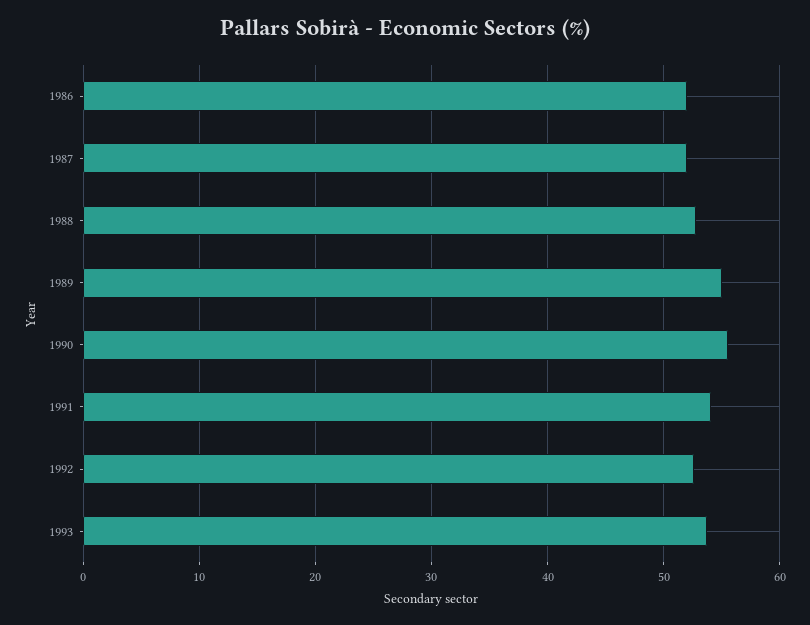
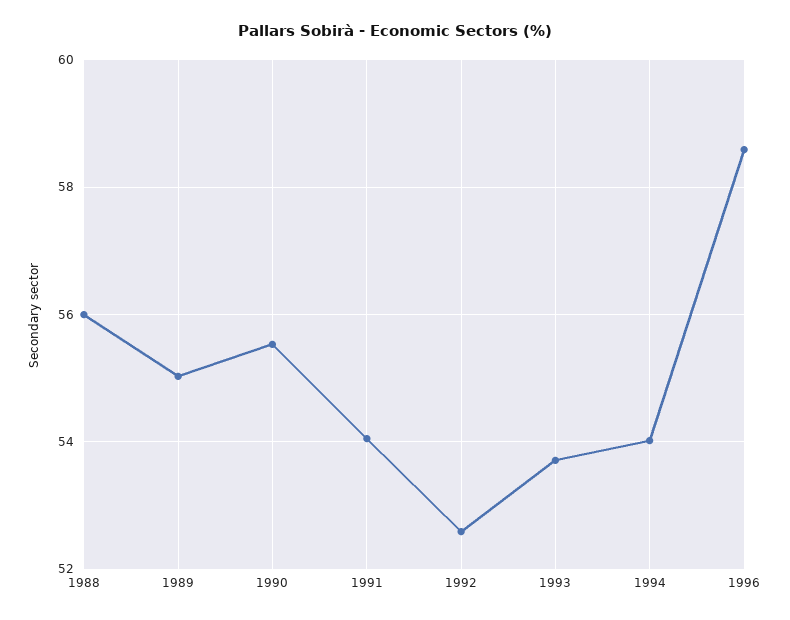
1986: 52 -> none
1987: 52 -> none
1988: 53 -> 56
1994: none -> 54
1996: none -> 58.6

